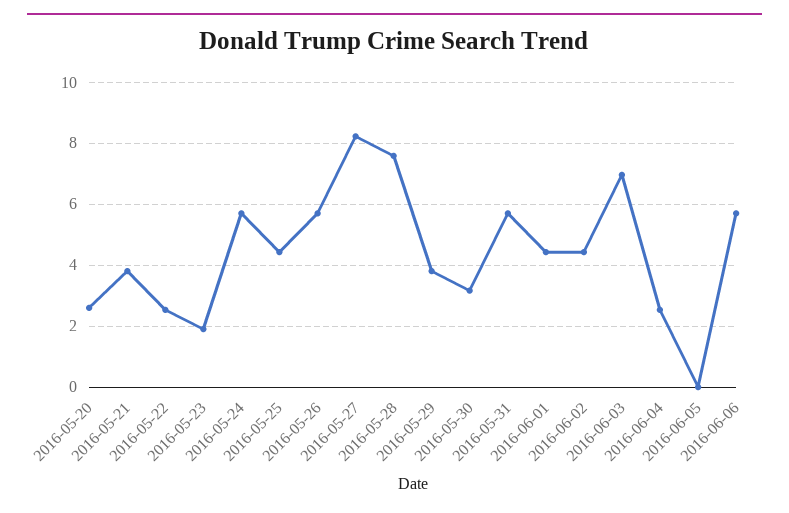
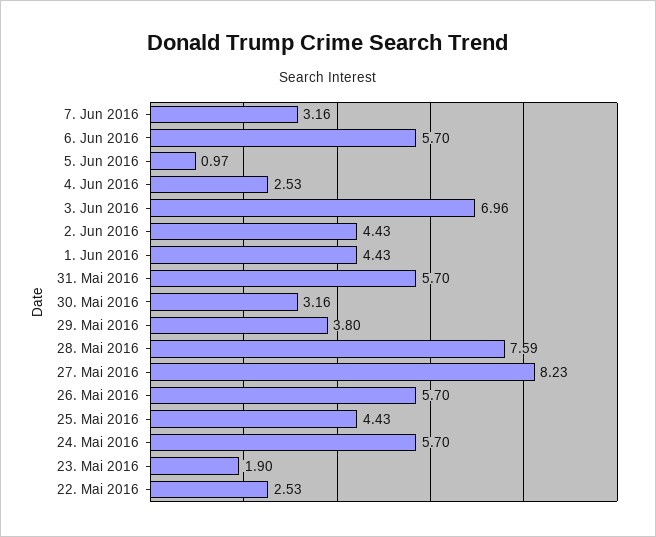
2016-05-20: 2.6 -> none
2016-05-21: 3.8 -> none
2016-06-05: 0 -> 0.97
7. Jun 2016: none -> 3.16

